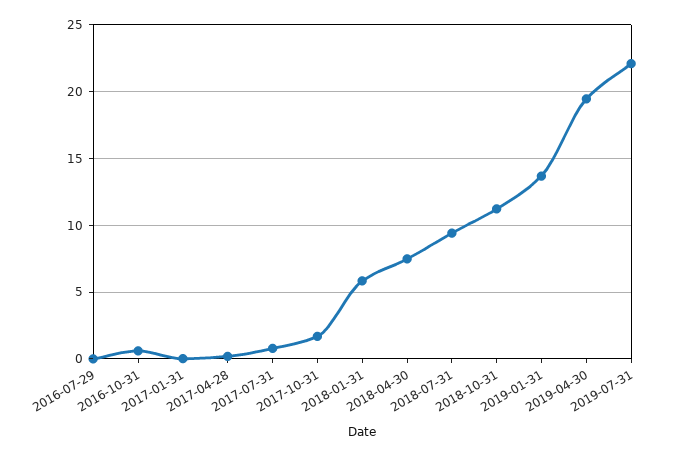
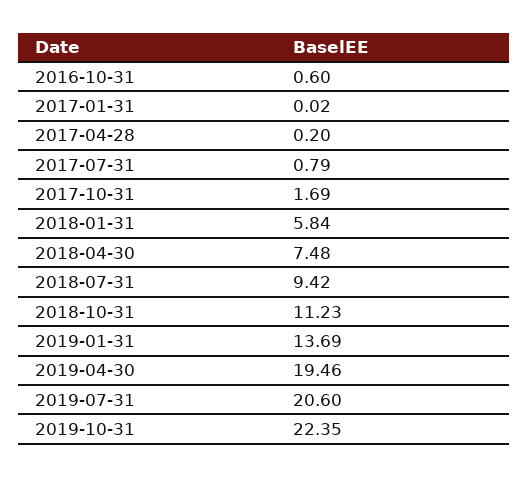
2016-07-29: 0 -> none
2019-07-31: 22 -> 20.6
2019-10-31: none -> 22.35

